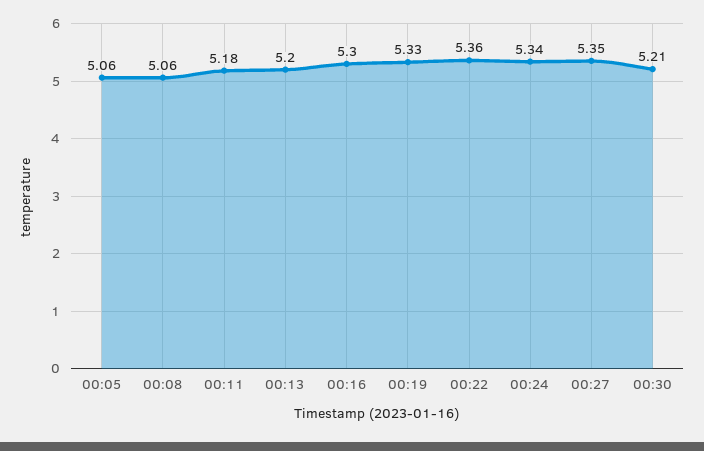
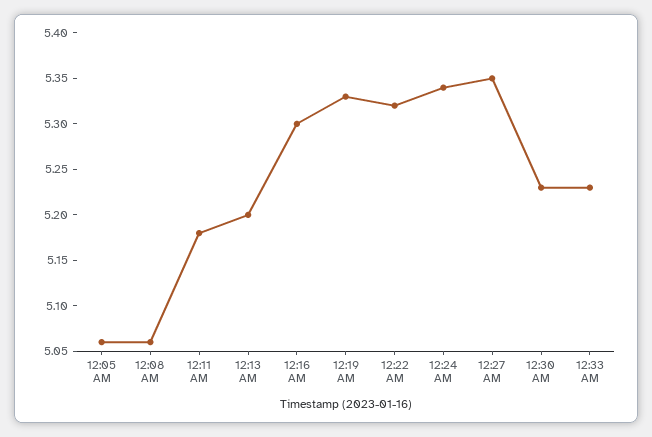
00:22: 5.36 -> 5.32
00:30: 5.21 -> 5.23
12:33 AM: none -> 5.23

